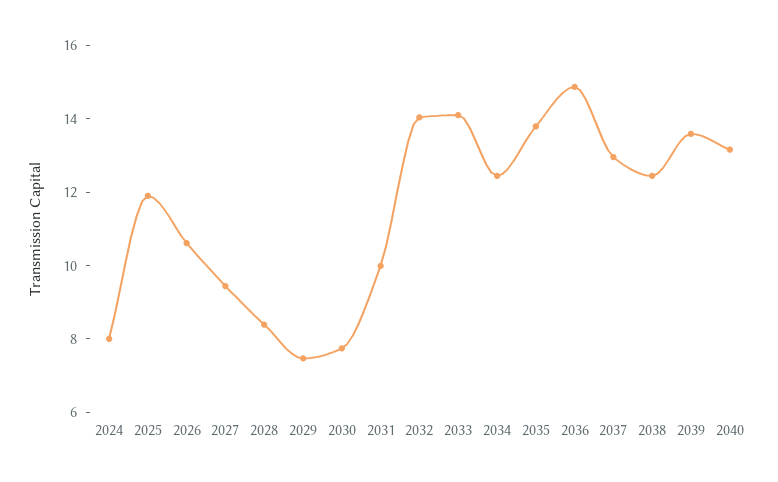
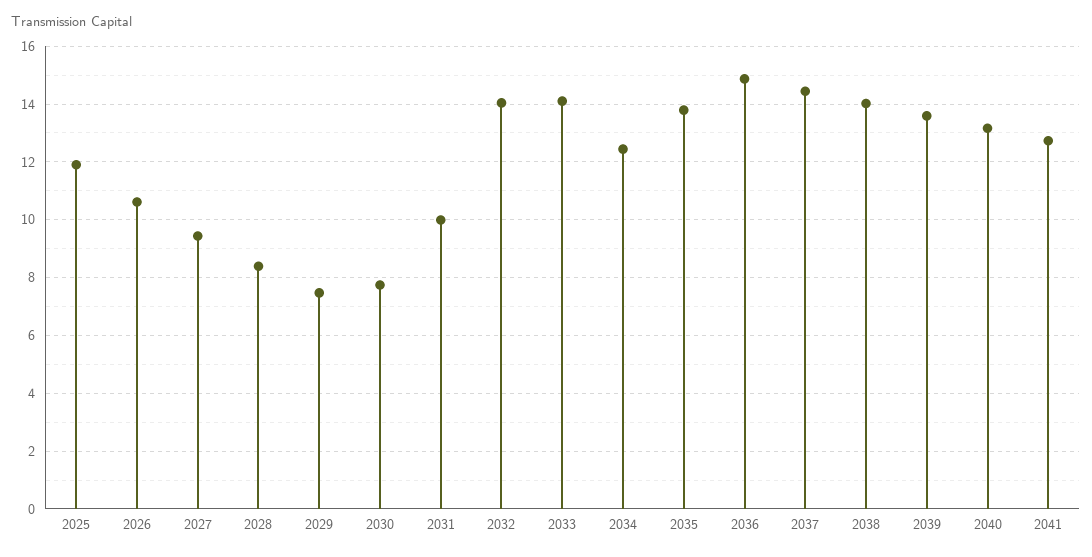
2024: 8 -> none
2037: 13 -> 14.5
2038: 12.5 -> 14
2041: none -> 12.75

